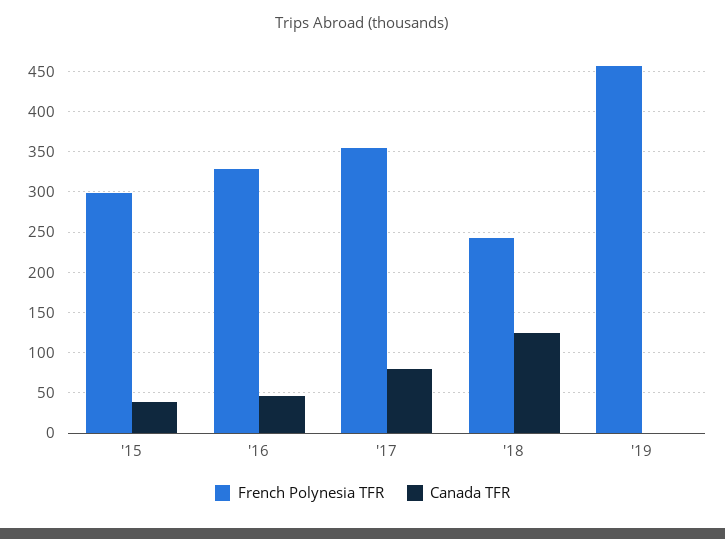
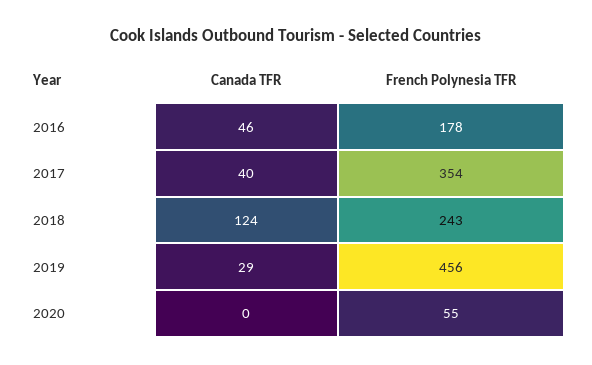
French Polynesia TFR, '15: 300 -> none
Canada TFR, '15: 40 -> none
French Polynesia TFR, '16: 330 -> 178
Canada TFR, '17: 80 -> 40
Canada TFR, '19: 0 -> 29
Canada TFR, 2020: none -> 0
French Polynesia TFR, 2020: none -> 55

